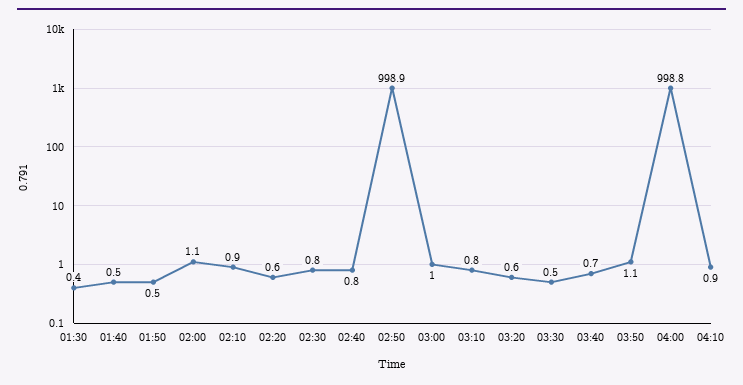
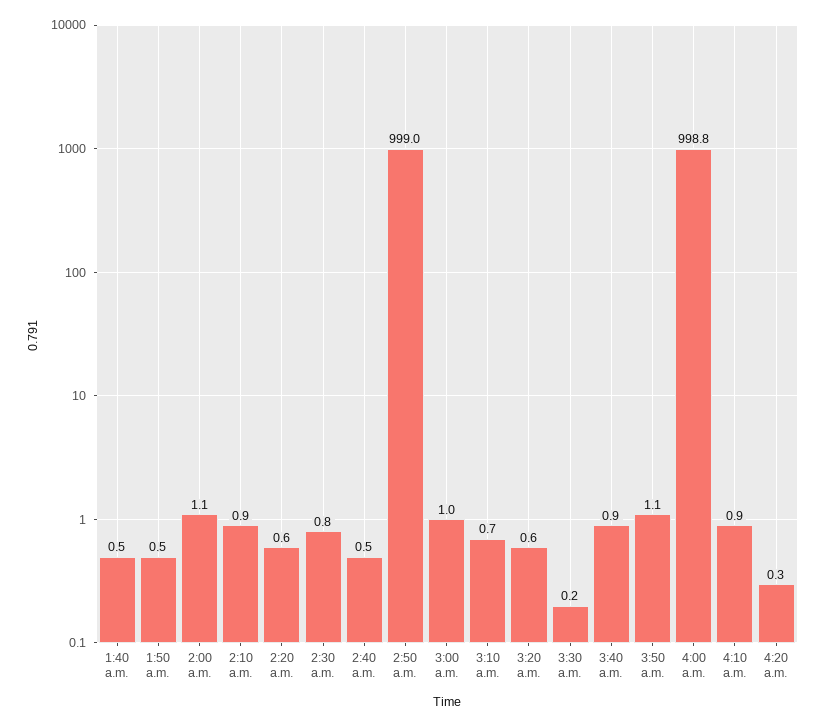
01:30: 0.4 -> none
02:40: 0.8 -> 0.5
02:50: 998.9 -> 999
03:10: 0.8 -> 0.7
03:30: 0.5 -> 0.2
03:40: 0.7 -> 0.9
4:20 a.m.: none -> 0.3

